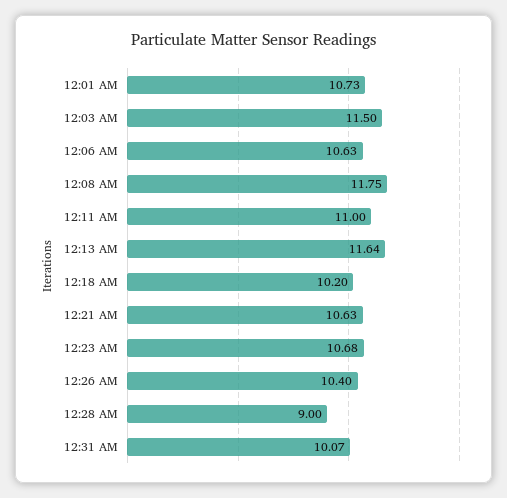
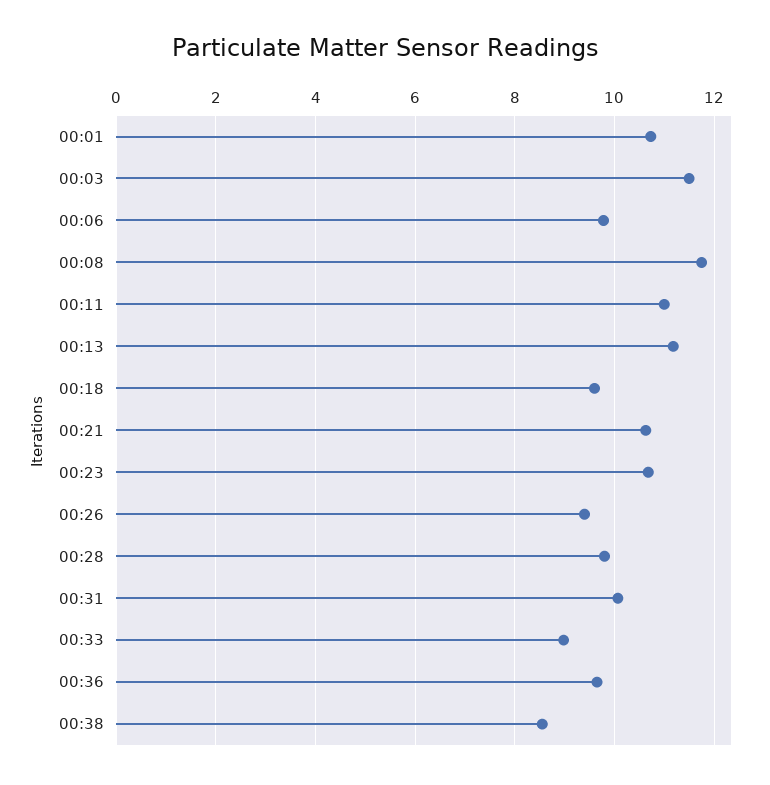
12:06 AM: 10.63 -> 9.8
12:13 AM: 11.64 -> 11.2
12:18 AM: 10.2 -> 9.6
12:26 AM: 10.4 -> 9.4
12:28 AM: 9 -> 9.8
00:33: none -> 9
00:36: none -> 9.6
00:38: none -> 8.6

